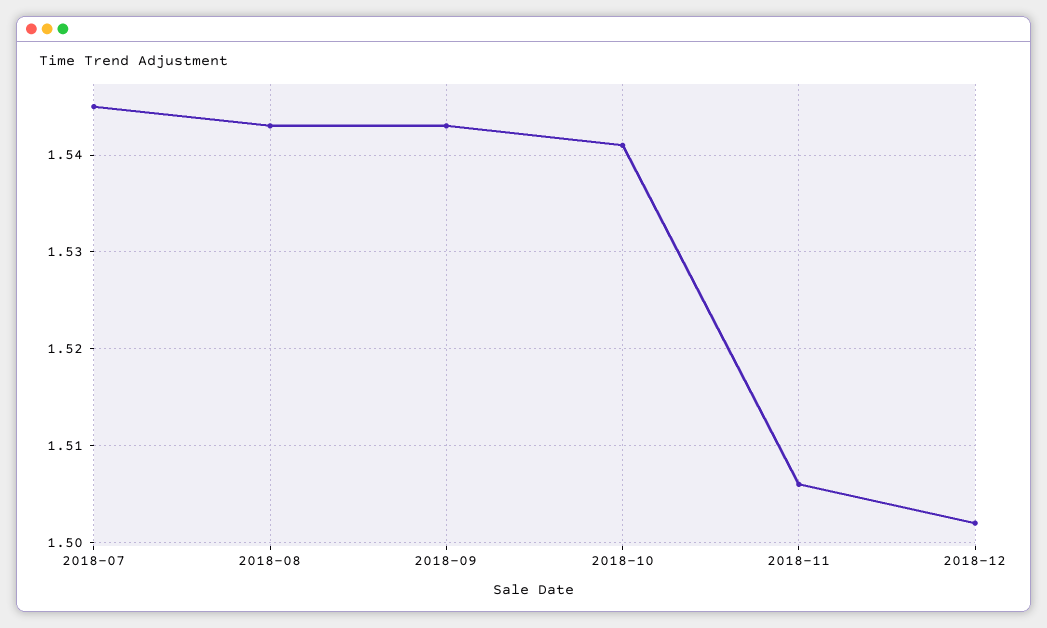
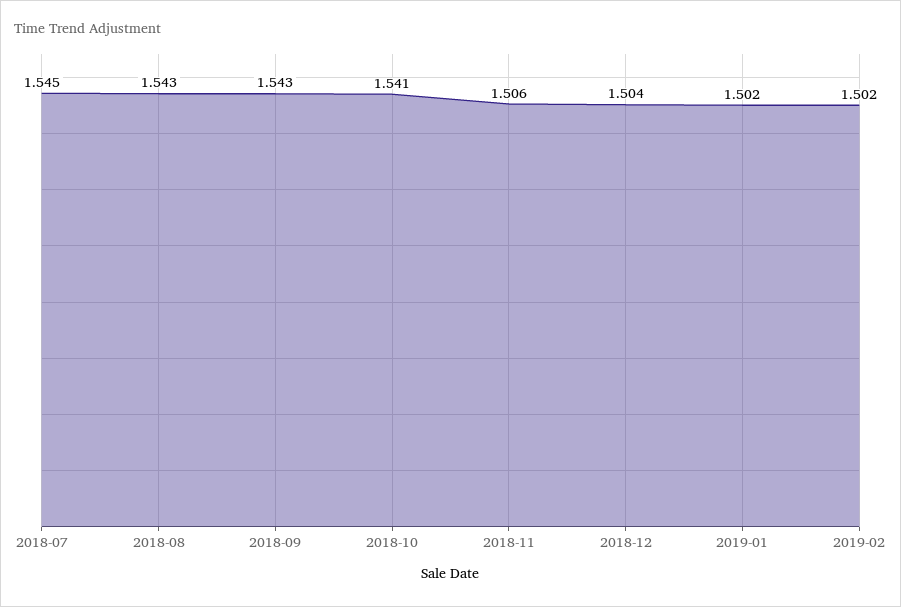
2018-12: 1.502 -> 1.504
2019-01: none -> 1.502
2019-02: none -> 1.502

